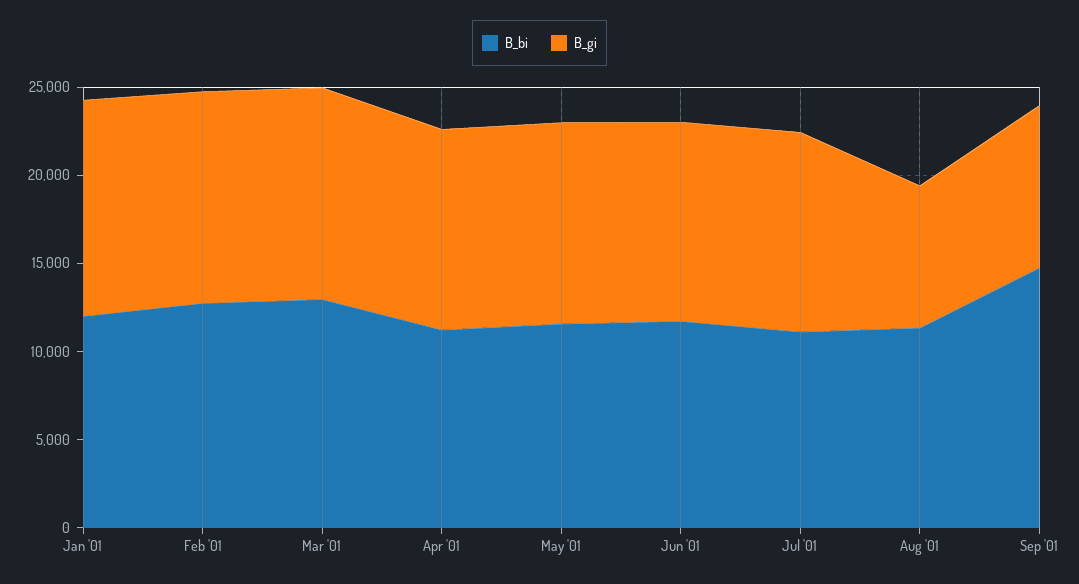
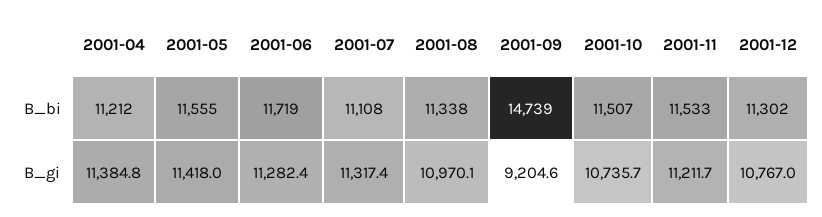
B_bi, Jan '01: 12000 -> none
B_gi, Jan '01: 12000 -> none
B_bi, Feb '01: 13000 -> none
B_gi, Feb '01: 12000 -> none
B_bi, Mar '01: 13000 -> none
B_gi, Mar '01: 12000 -> none
B_gi, Aug '01: 8000 -> 10970.1
B_bi, 2001-10: none -> 11507
B_bi, 2001-11: none -> 11533
B_bi, 2001-12: none -> 11302
B_gi, 2001-10: none -> 10735.7
B_gi, 2001-11: none -> 11211.7
B_gi, 2001-12: none -> 10767

